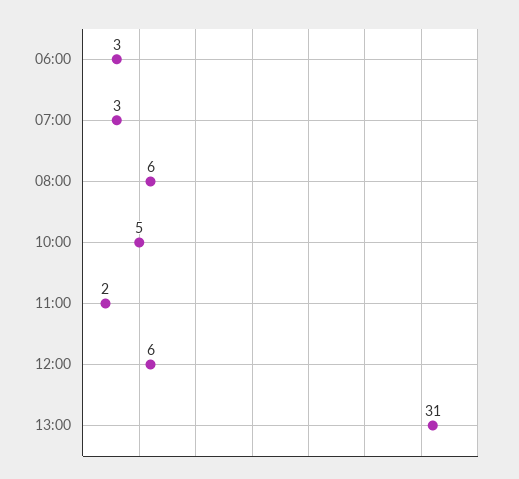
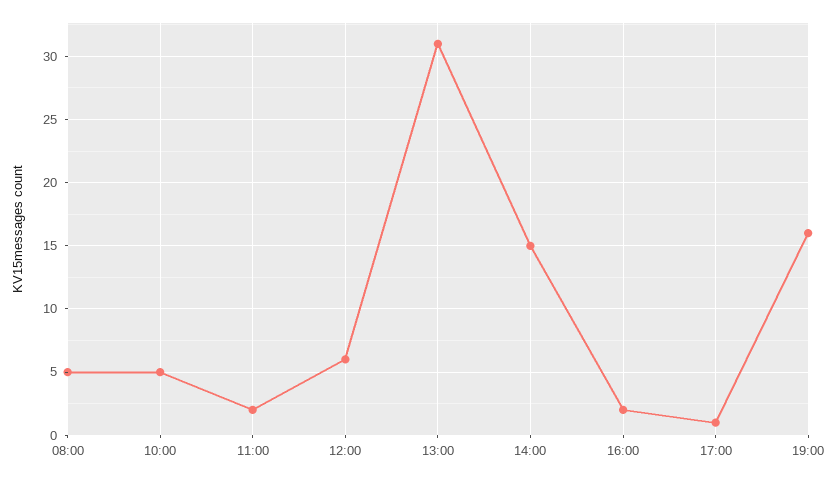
06:00: 3 -> none
07:00: 3 -> none
08:00: 6 -> 5
14:00: none -> 15
16:00: none -> 2
17:00: none -> 1
19:00: none -> 16

